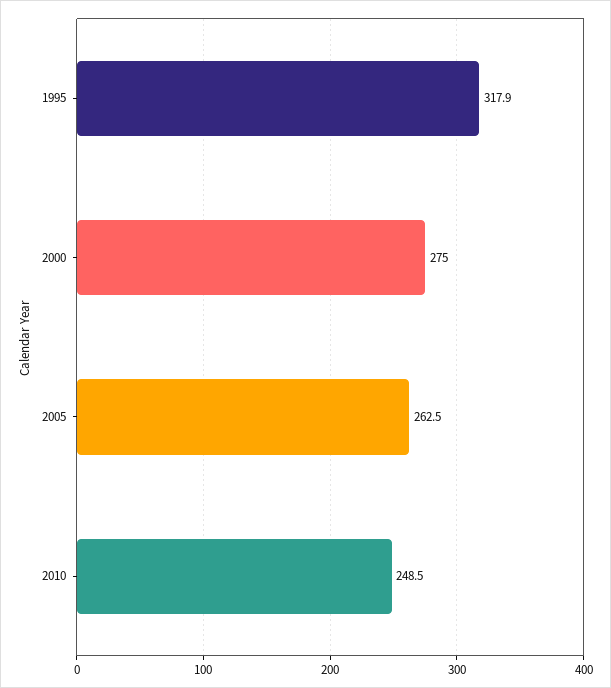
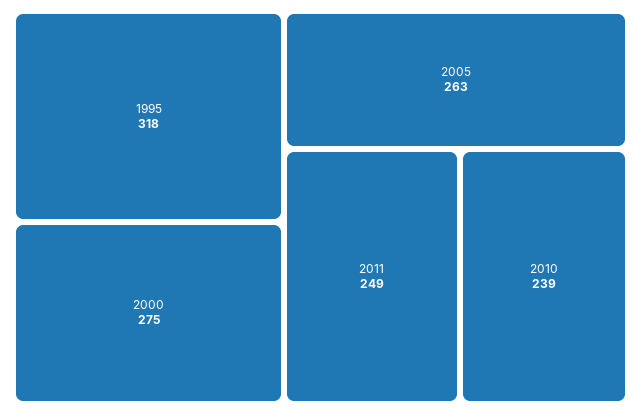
2010: 248.5 -> 239
2011: none -> 249

